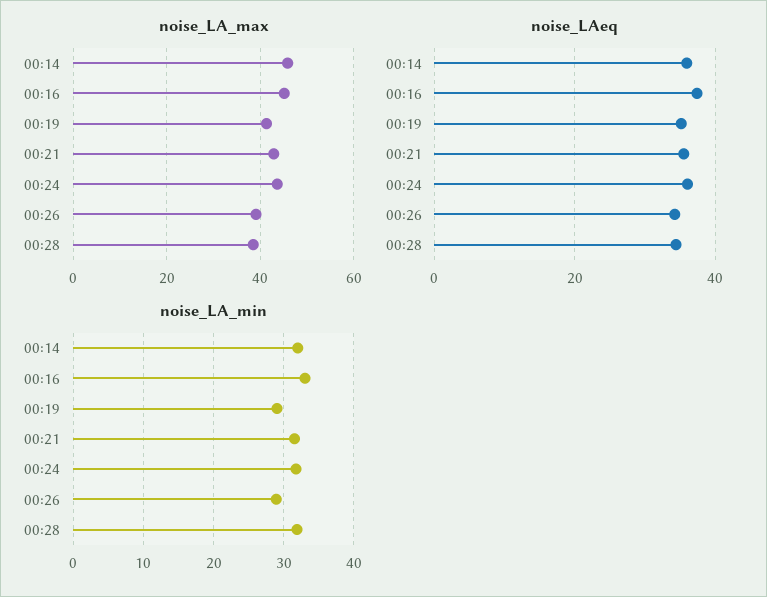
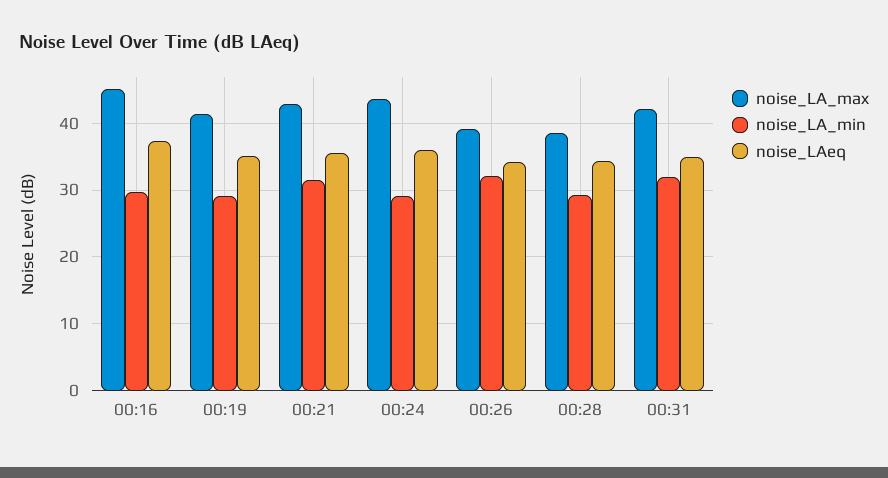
noise_LA_max, 00:14: 46 -> none
noise_LAeq, 00:14: 36 -> none
noise_LA_min, 00:14: 32 -> none
noise_LA_min, 00:16: 33 -> 30
noise_LA_min, 00:24: 32 -> 29
noise_LA_min, 00:26: 29 -> 32
noise_LA_min, 00:28: 32 -> 29
noise_LA_max, 00:31: none -> 42
noise_LA_min, 00:31: none -> 32
noise_LAeq, 00:31: none -> 35

